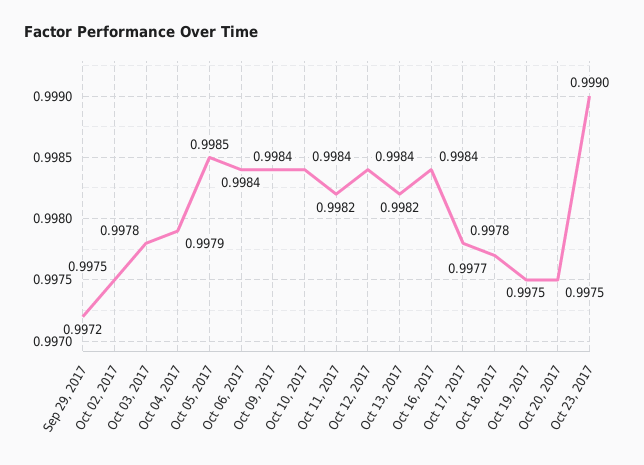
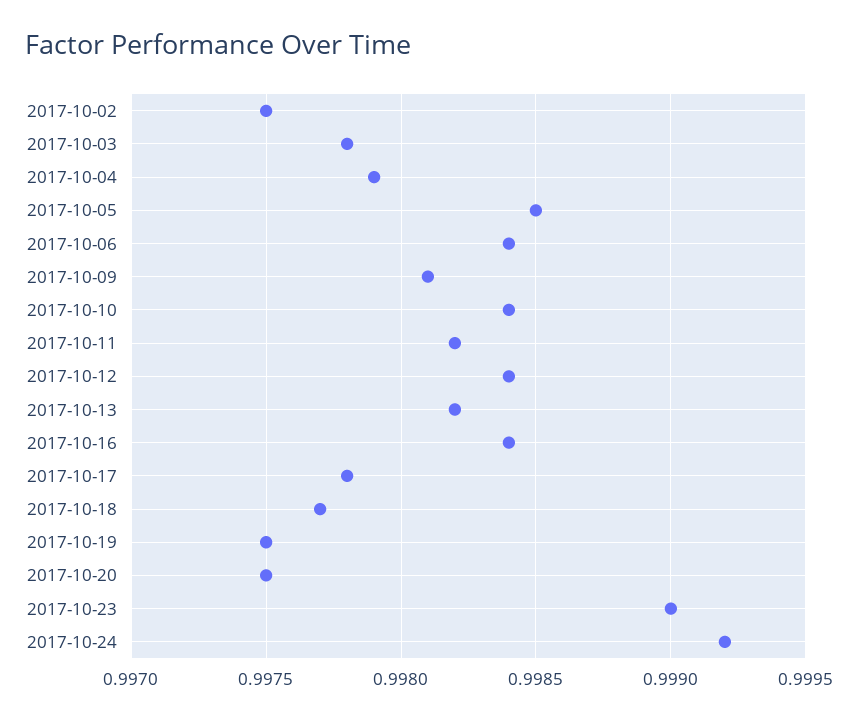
Sep 29, 2017: 0.9972 -> none
Oct 09, 2017: 0.9984 -> 0.9981
2017-10-24: none -> 0.9992

